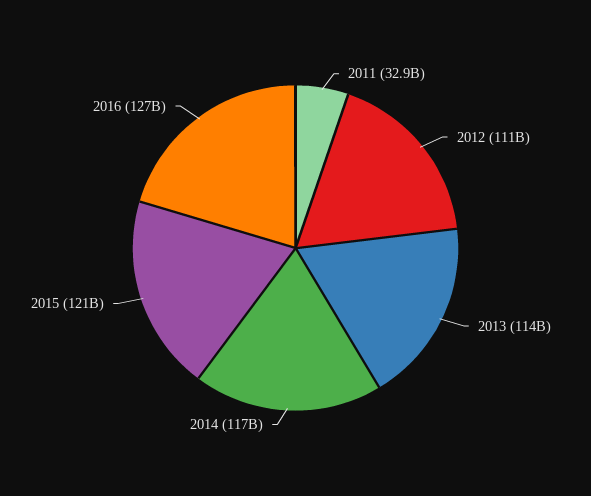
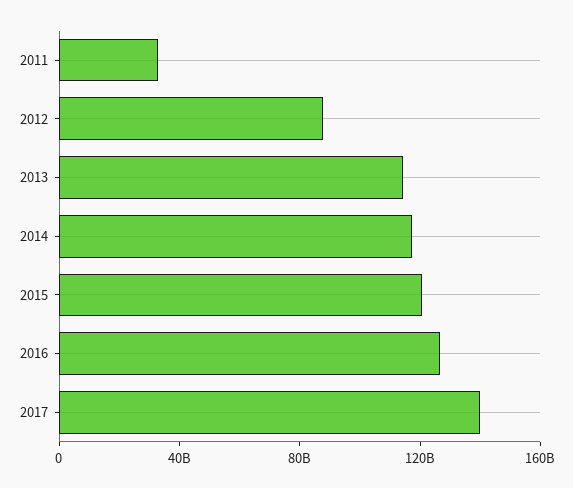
2012: 111000000000 -> 90000000000
2017: none -> 140000000000

